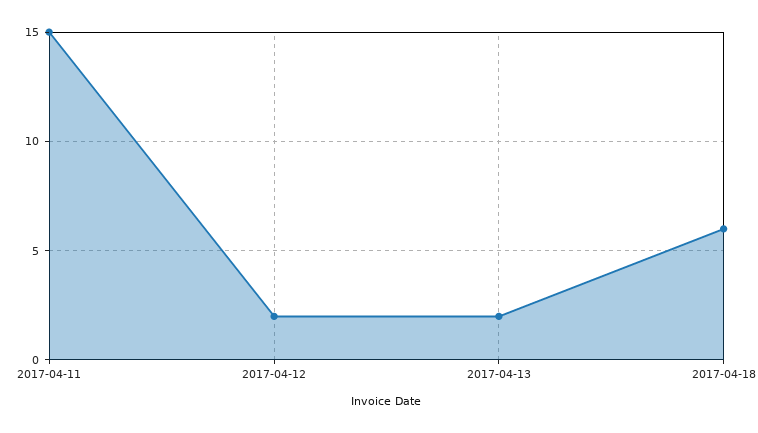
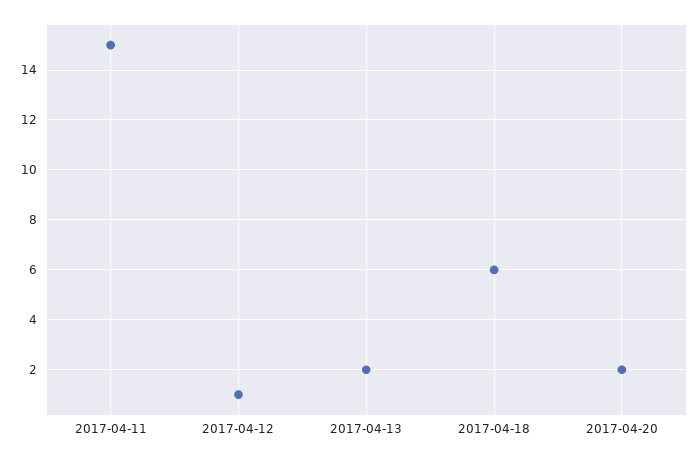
2017-04-12: 2 -> 1
2017-04-20: none -> 2

